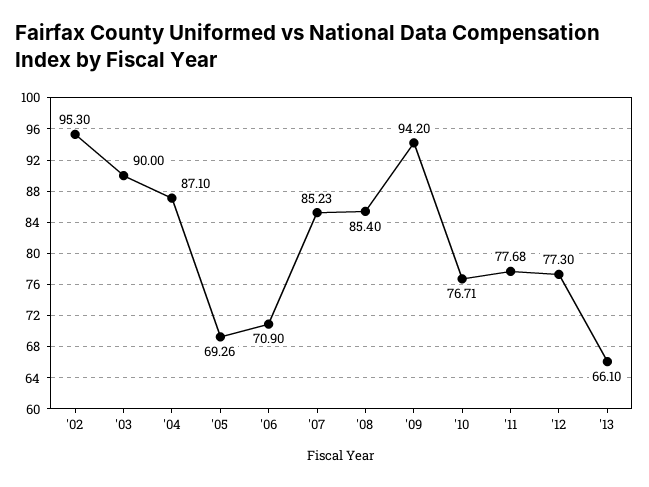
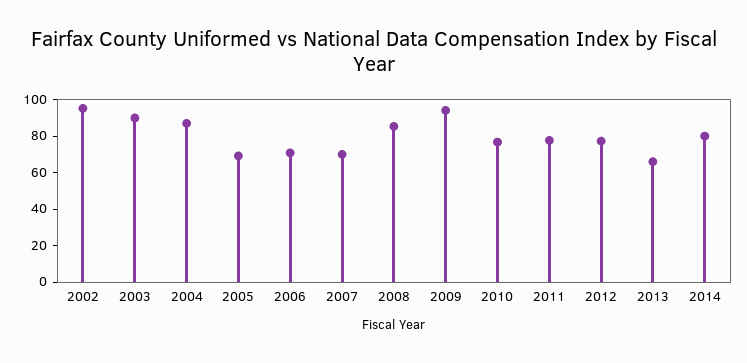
'07: 85.23 -> 70
2014: none -> 80

